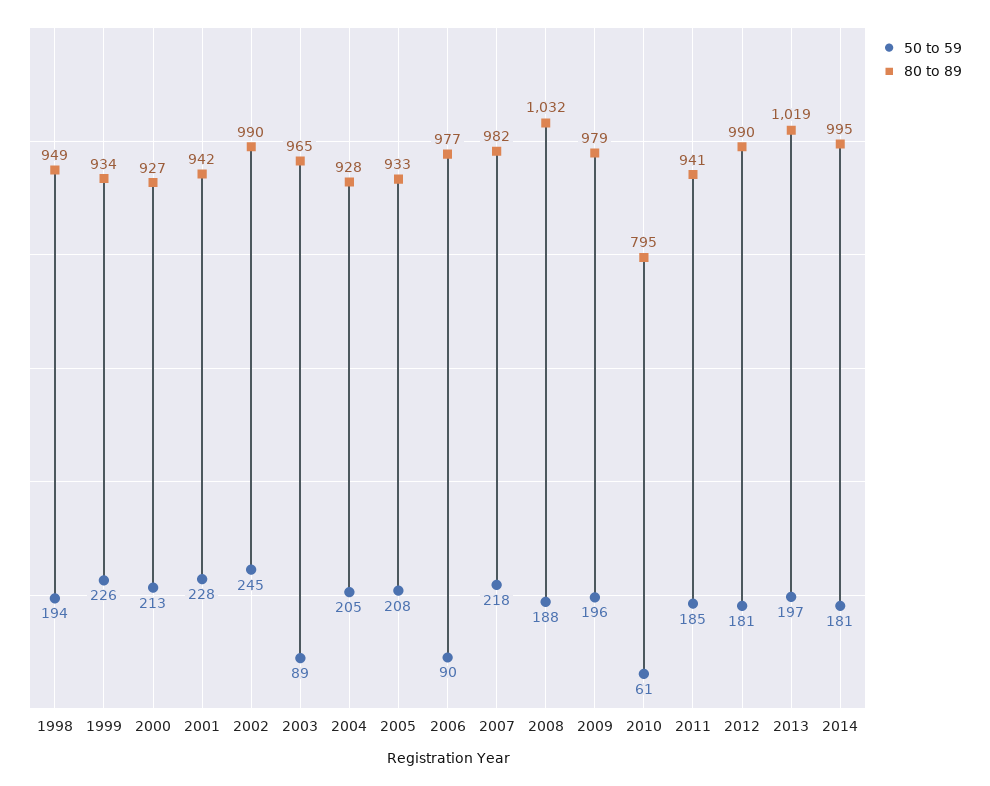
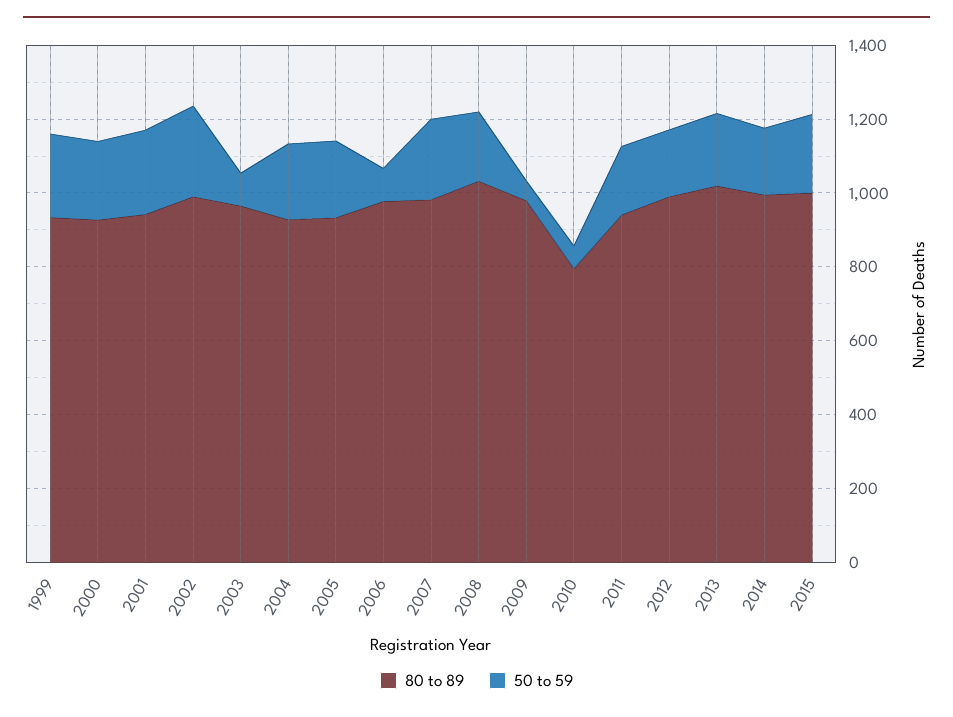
50 to 59, 1998: 194 -> none
80 to 89, 1998: 949 -> none
50 to 59, 2009: 196 -> 50
80 to 89, 2015: none -> 1000
50 to 59, 2015: none -> 200

